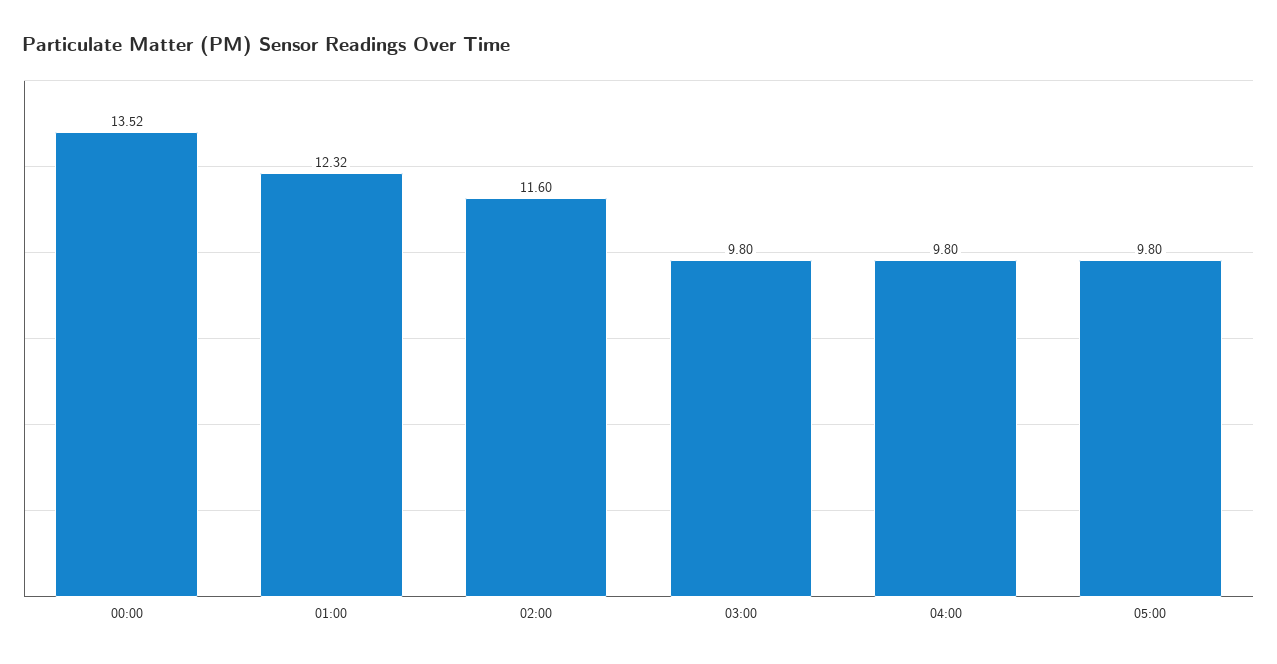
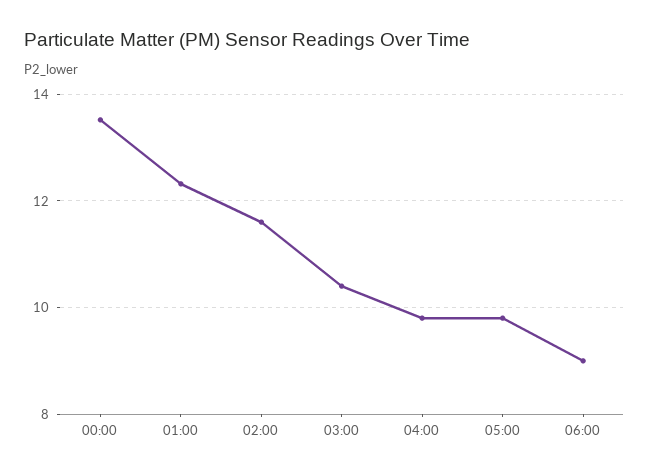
03:00: 9.8 -> 10.4
06:00: none -> 9

